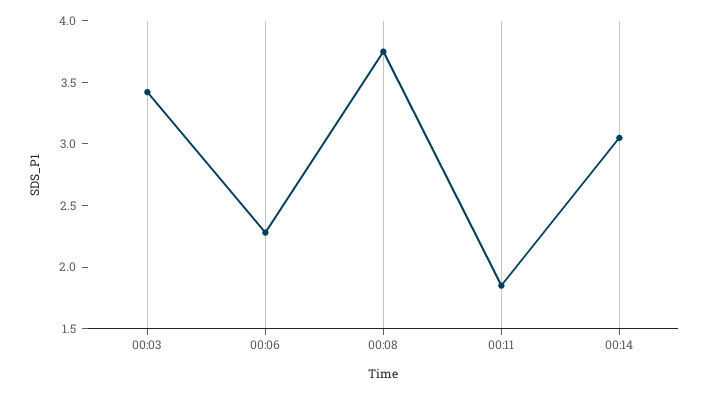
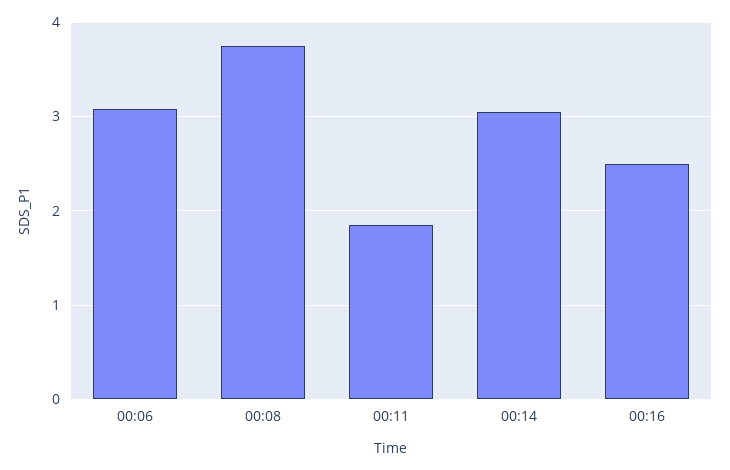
00:03: 3.4 -> none
00:06: 2.3 -> 3.1
00:16: none -> 2.5

